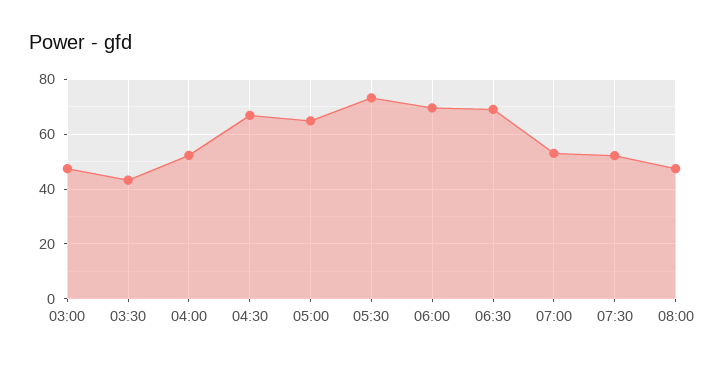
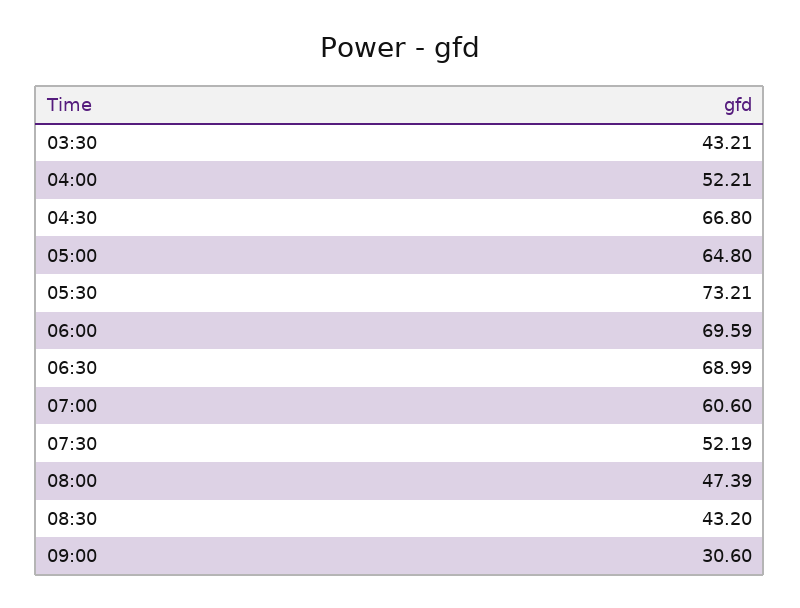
03:00: 47.5 -> none
07:00: 52.5 -> 60.6
08:30: none -> 43.2
09:00: none -> 30.6

